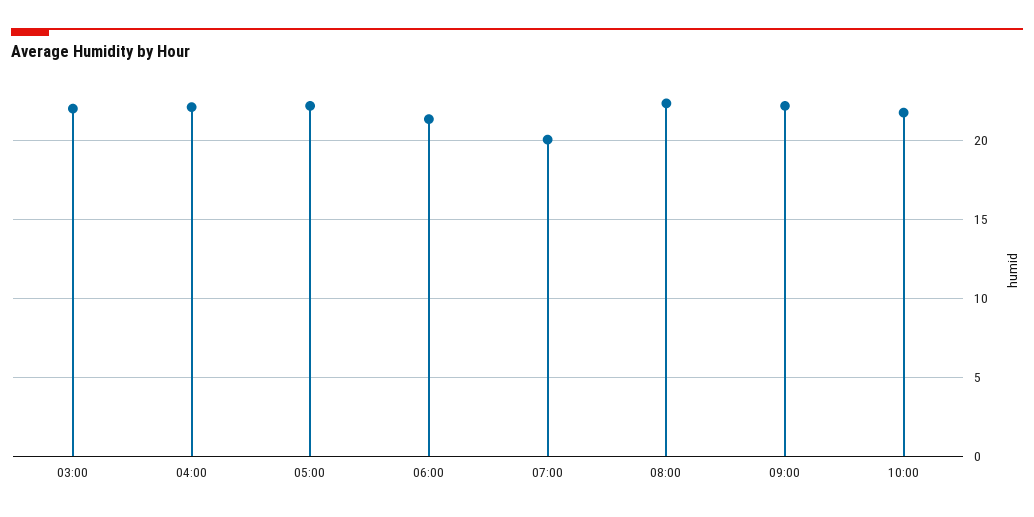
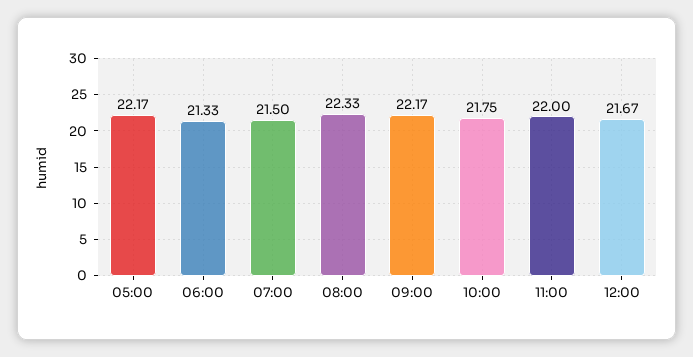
03:00: 22 -> none
04:00: 22 -> none
07:00: 20 -> 21.5
11:00: none -> 22
12:00: none -> 21.67

